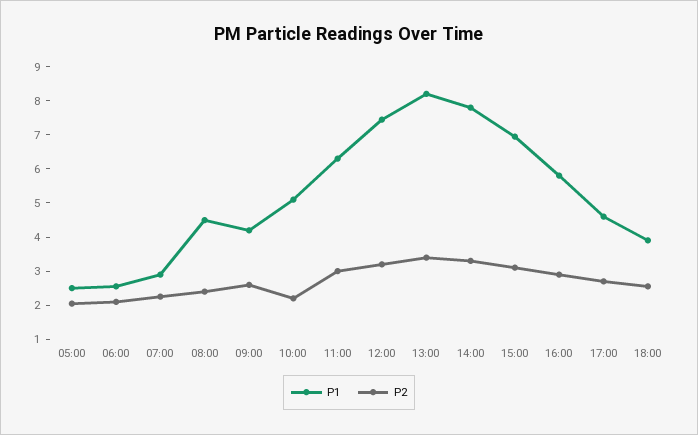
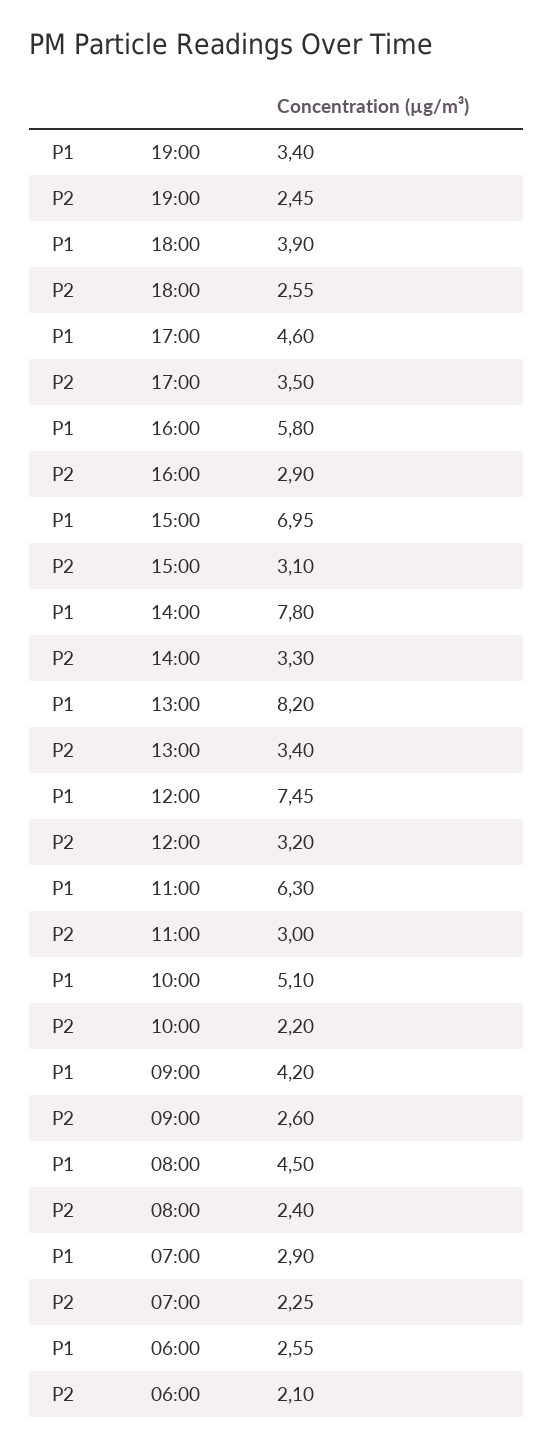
P1, 05:00: 2.5 -> none
P2, 05:00: 2 -> none
P2, 17:00: 2.75 -> 3.5
P1, 19:00: none -> 3.4
P2, 19:00: none -> 2.45

